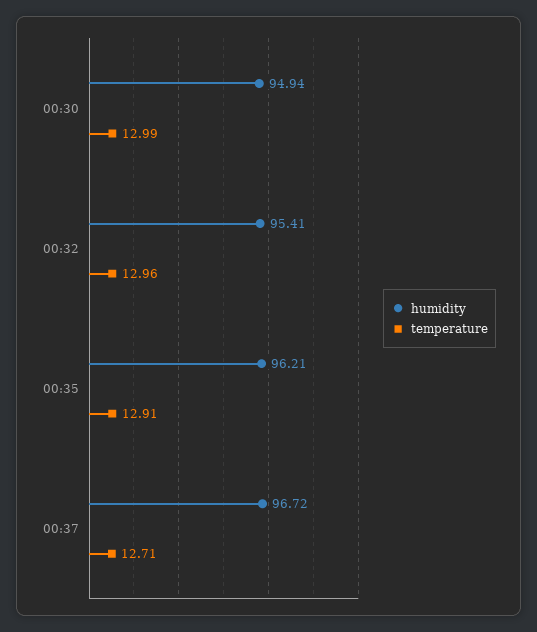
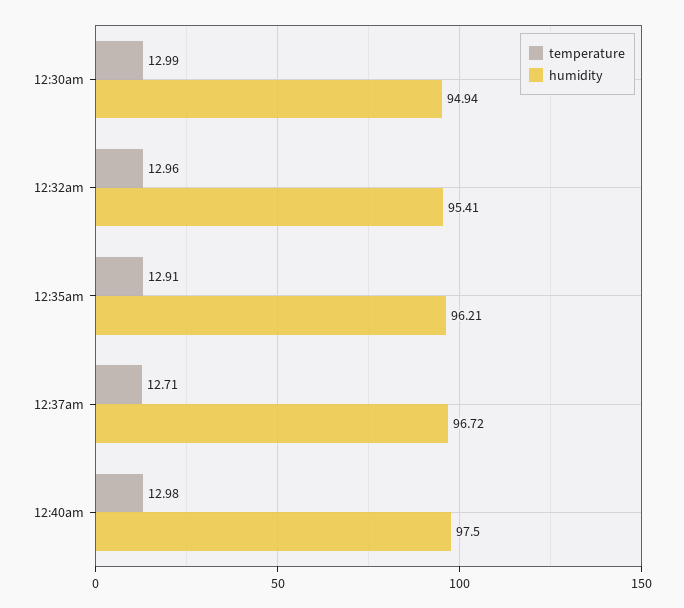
temperature, 12:40am: none -> 12.98
humidity, 12:40am: none -> 97.5

